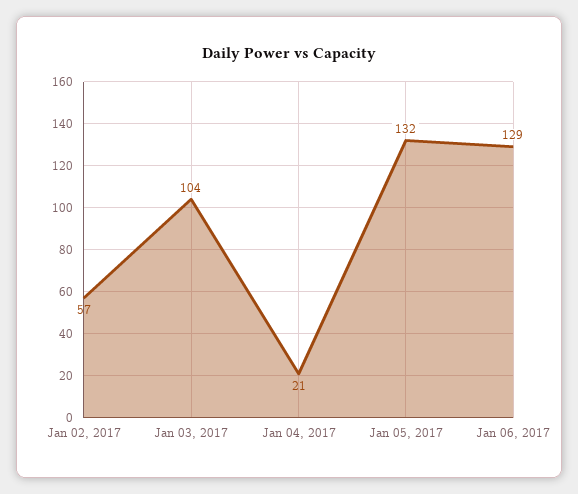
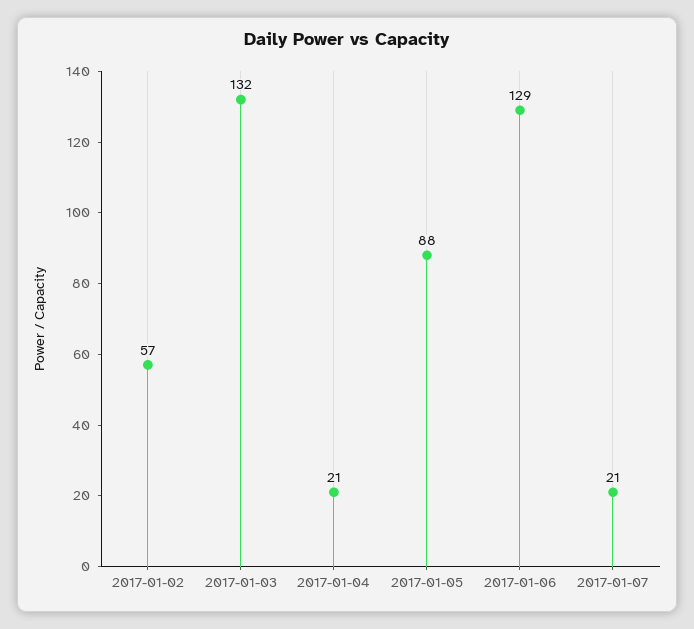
Jan 03, 2017: 104 -> 132
Jan 05, 2017: 132 -> 88
2017-01-07: none -> 21

